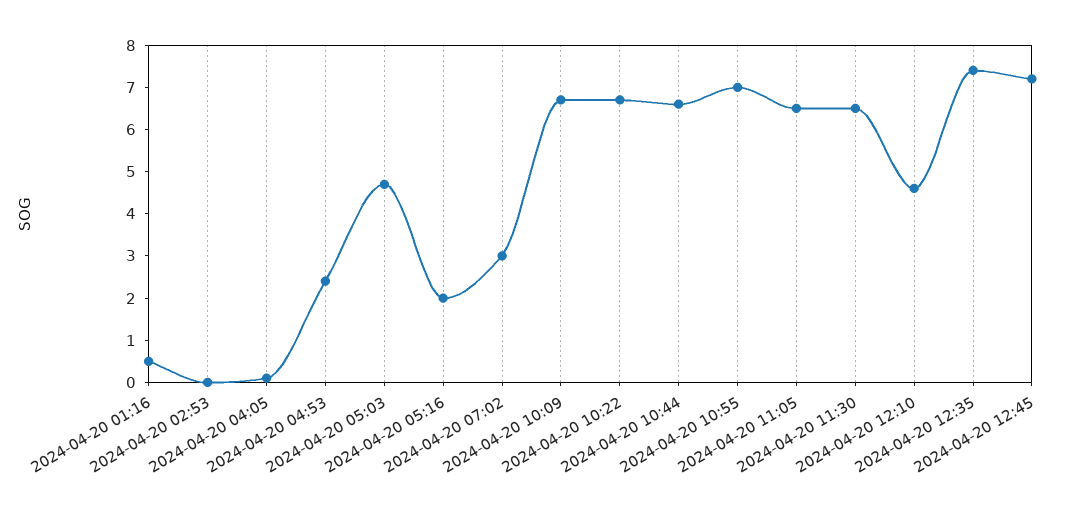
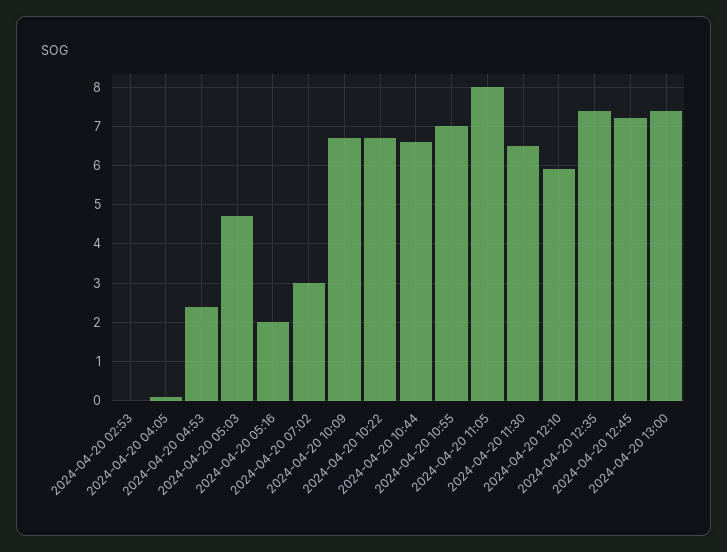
2024-04-20 01:16: 0.5 -> none
2024-04-20 11:05: 6.5 -> 8
2024-04-20 12:10: 4.5 -> 6
2024-04-20 13:00: none -> 7.5

